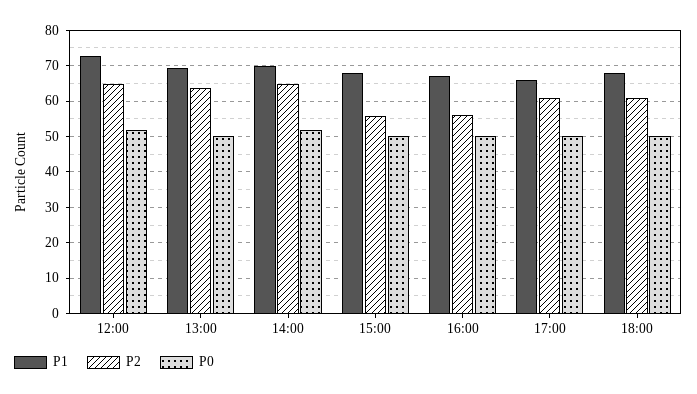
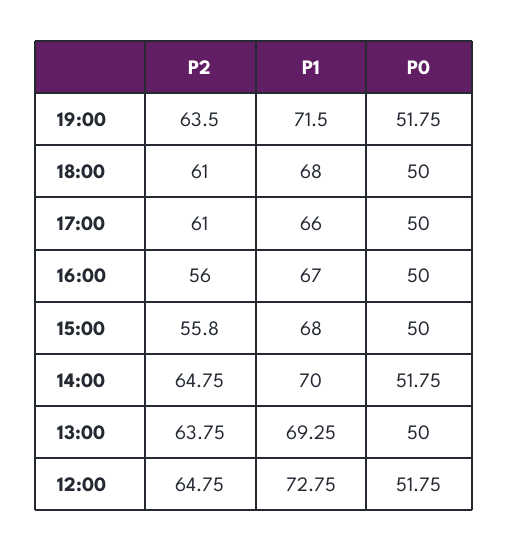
P2, 19:00: none -> 63.5
P1, 19:00: none -> 71.5
P0, 19:00: none -> 51.75

